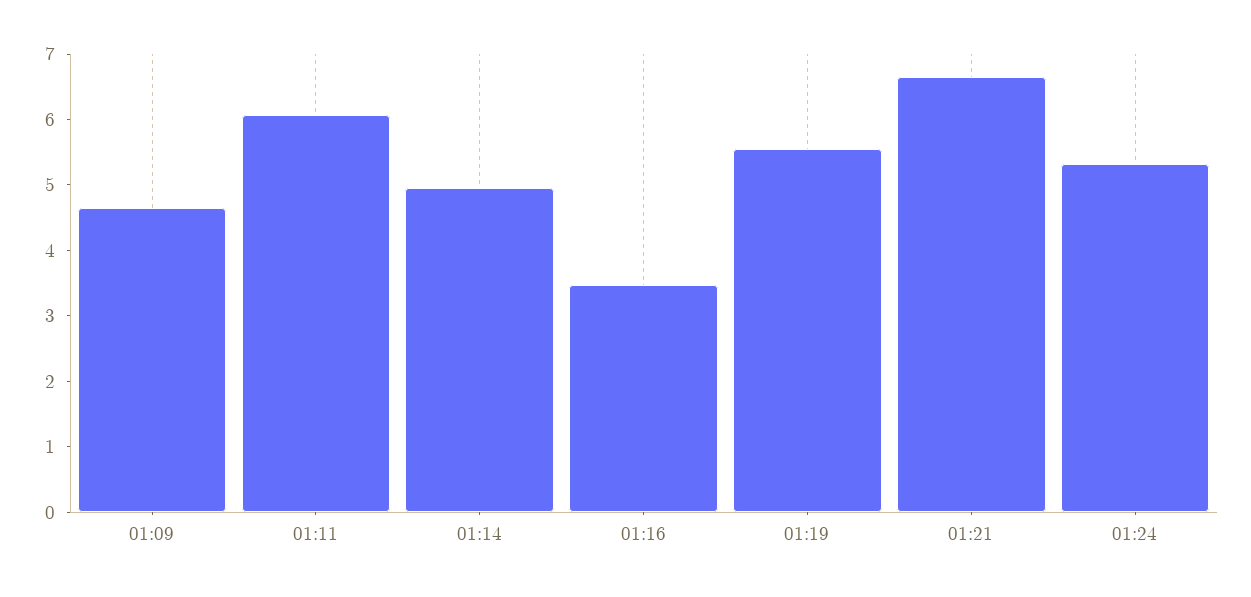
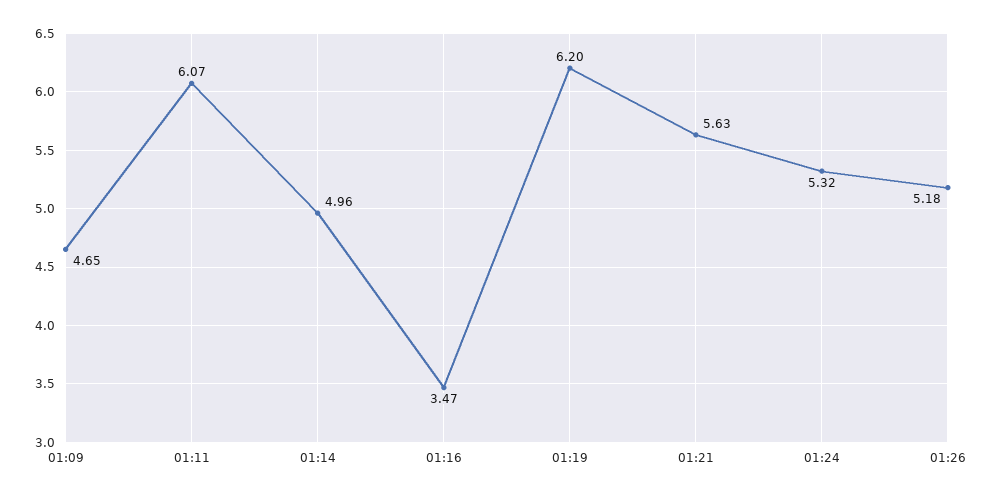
01:19: 5.6 -> 6.2
01:21: 6.6 -> 5.63
01:26: none -> 5.18

